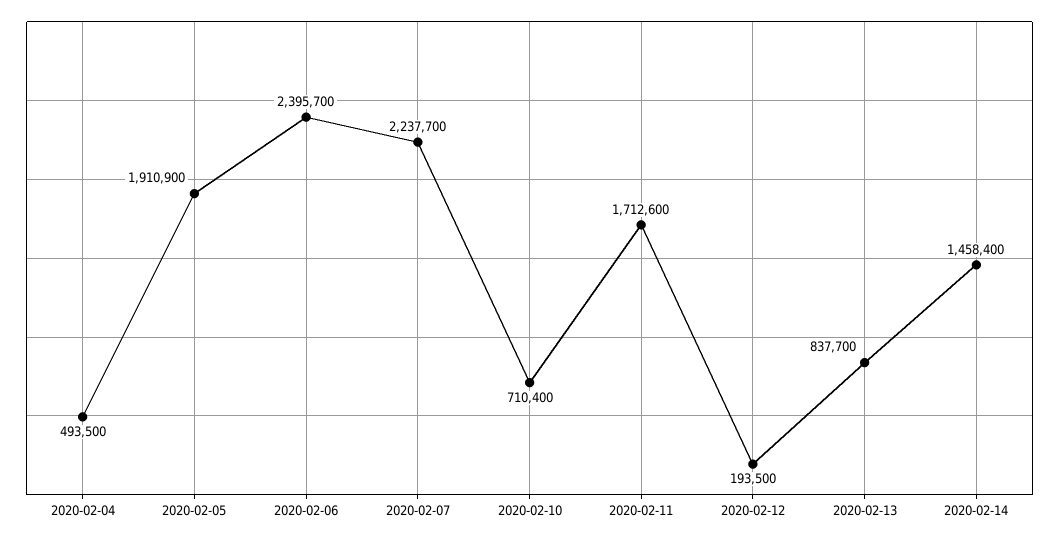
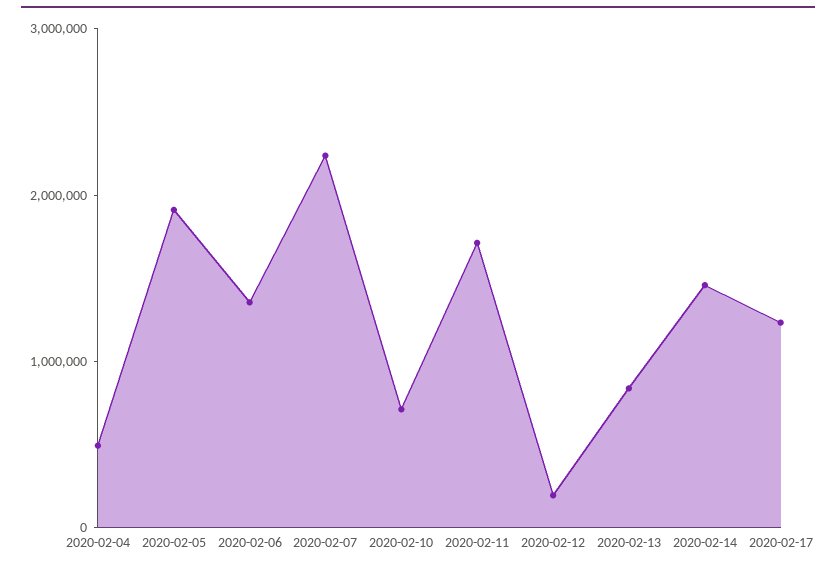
2020-02-06: 2395700 -> 1400000
2020-02-17: none -> 1200000

